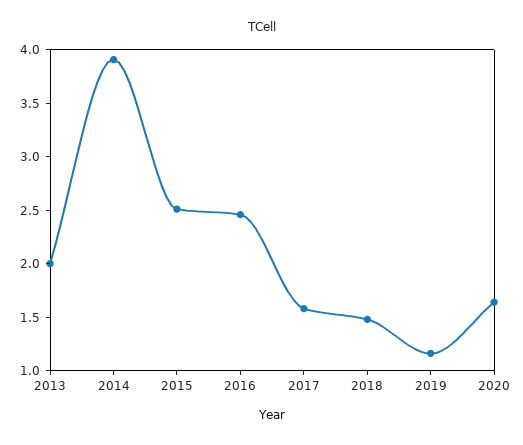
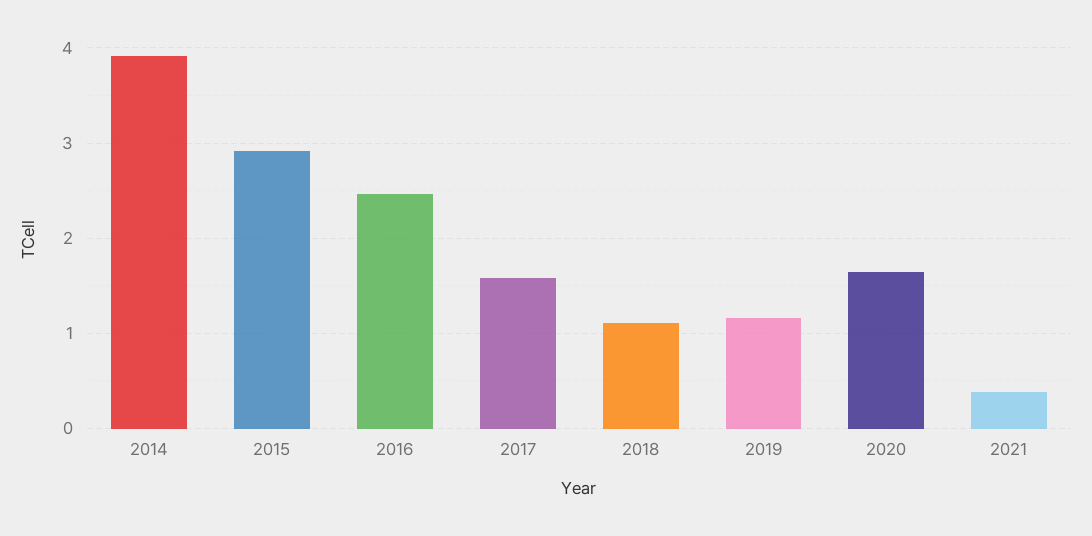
2013: 2 -> none
2015: 2.5 -> 2.9
2018: 1.5 -> 1.1
2021: none -> 0.4

